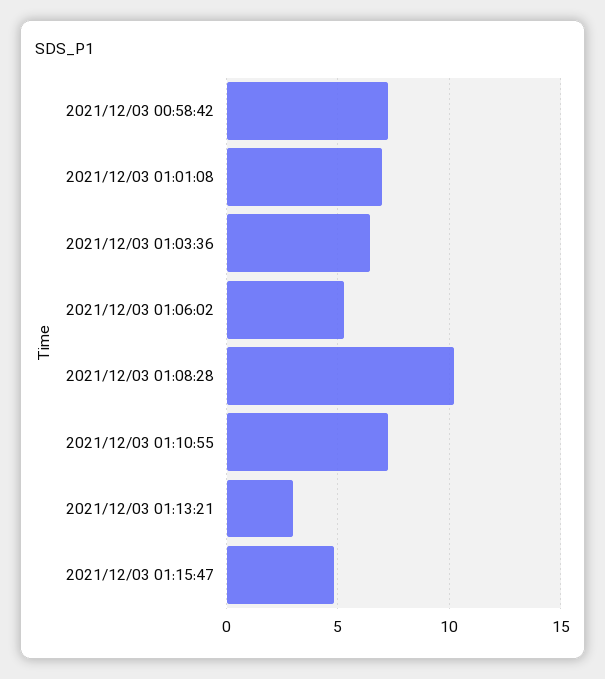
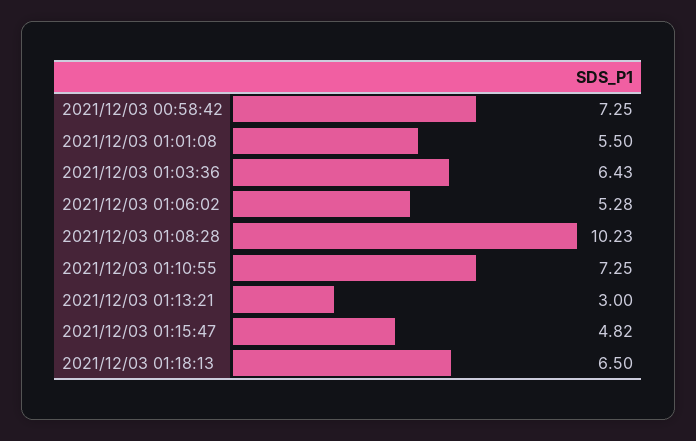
2021/12/03 01:01:08: 7 -> 5.5
2021/12/03 01:18:13: none -> 6.5

